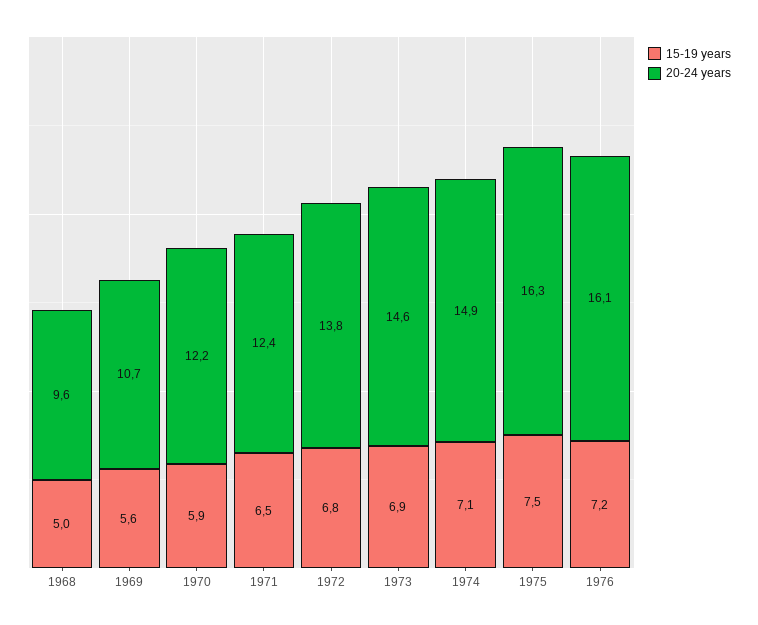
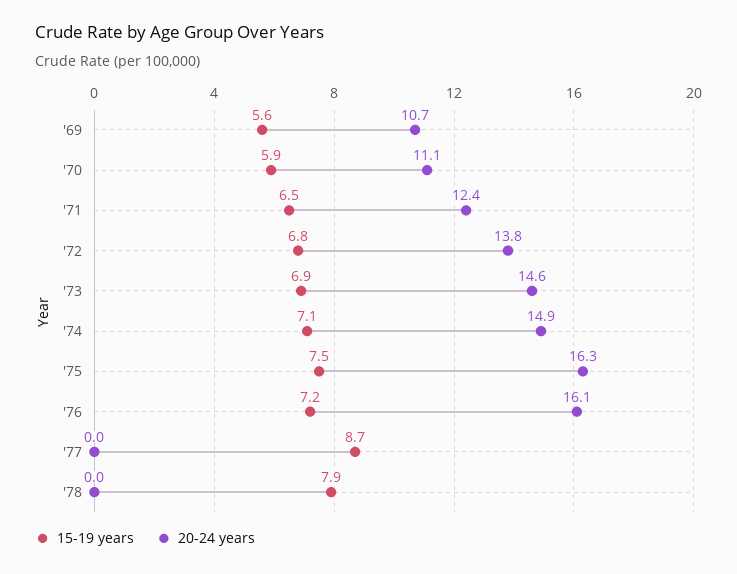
15-19 years, 1968: 5 -> none
20-24 years, 1968: 9.6 -> none
20-24 years, 1970: 12.2 -> 11.1
15-19 years, '77: none -> 8.7
20-24 years, '77: none -> 0
15-19 years, '78: none -> 7.9
20-24 years, '78: none -> 0

